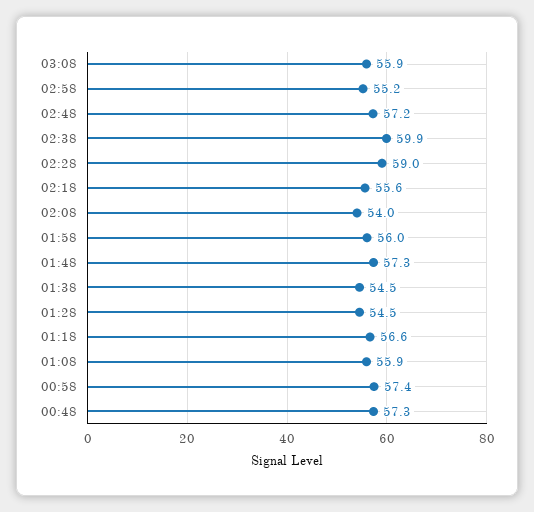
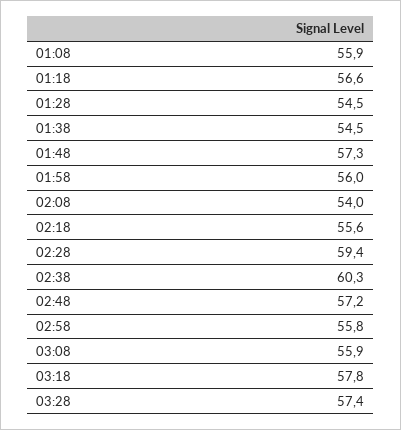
02:58: 55.2 -> 55.8
02:38: 59.9 -> 60.3
02:28: 59 -> 59.4
00:58: 57.4 -> none
00:48: 57.3 -> none
03:18: none -> 57.8
03:28: none -> 57.4

